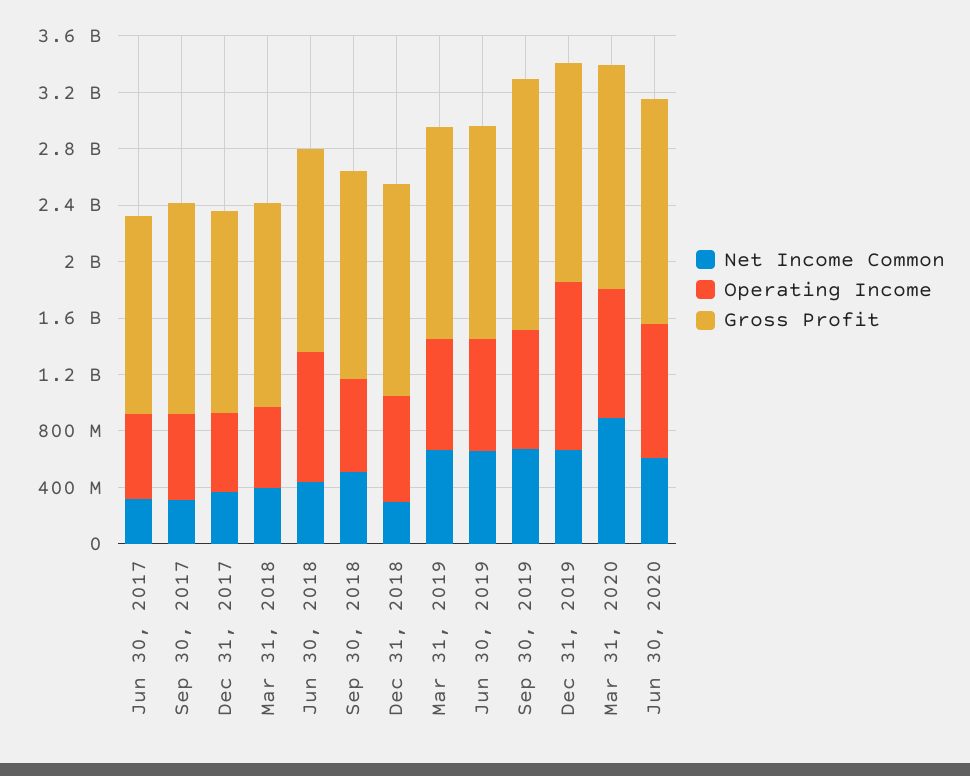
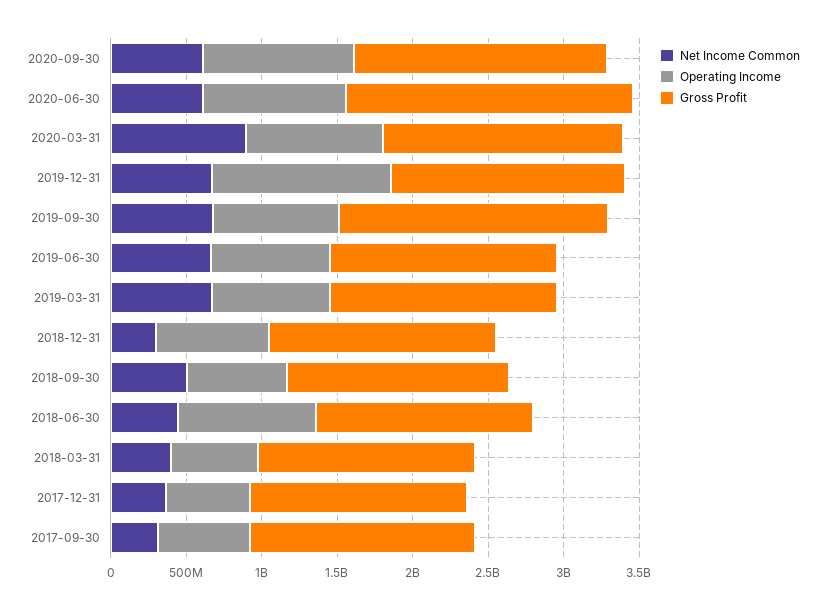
Net Income Common, Jun 30, 2017: 300000000 -> none
Operating Income, Jun 30, 2017: 600000000 -> none
Gross Profit, Jun 30, 2017: 1400000000 -> none
Gross Profit, Jun 30, 2020: 1600000000 -> 1900000000
Net Income Common, 2020-09-30: none -> 600000000
Operating Income, 2020-09-30: none -> 1000000000
Gross Profit, 2020-09-30: none -> 1700000000

